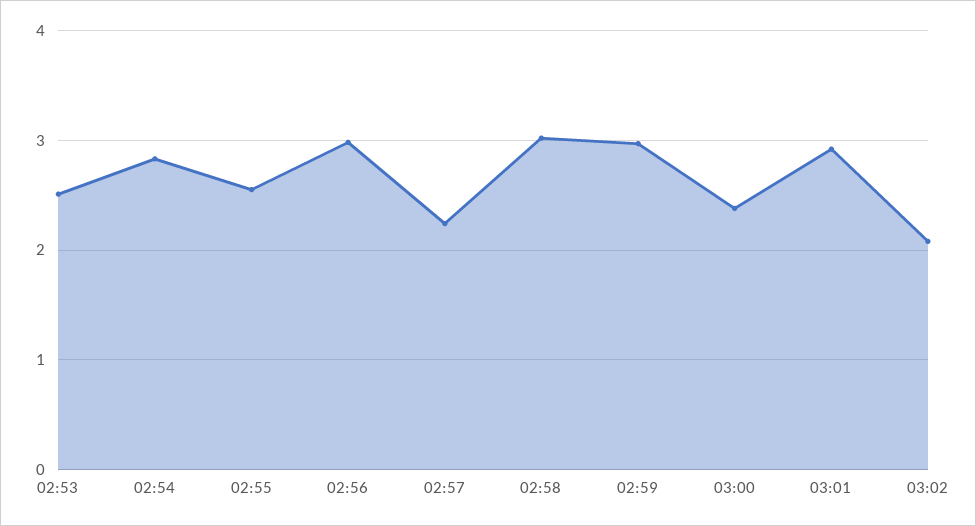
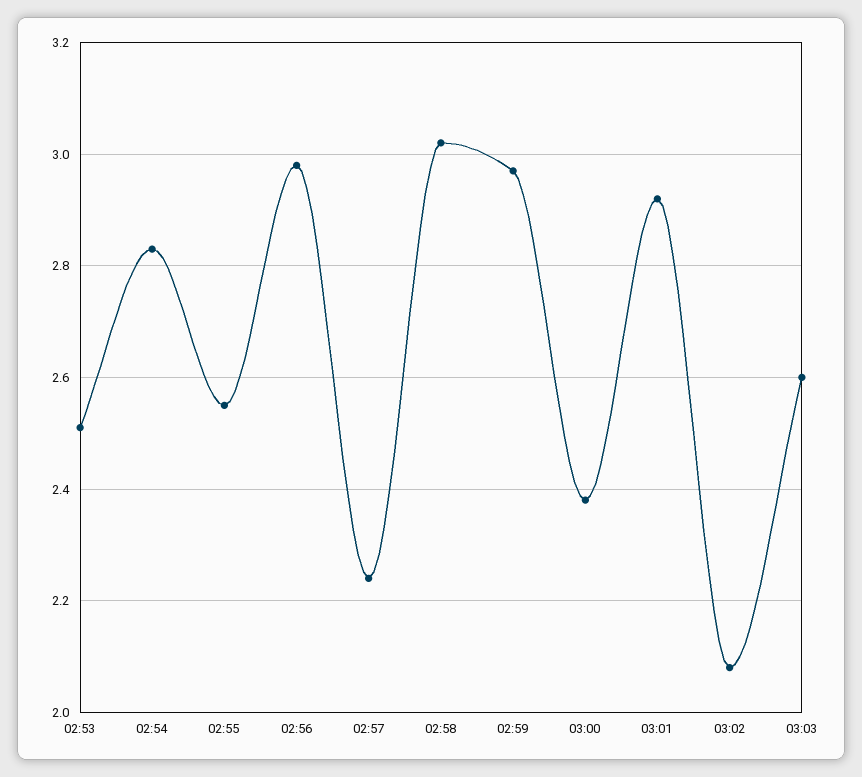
03:03: none -> 2.6

